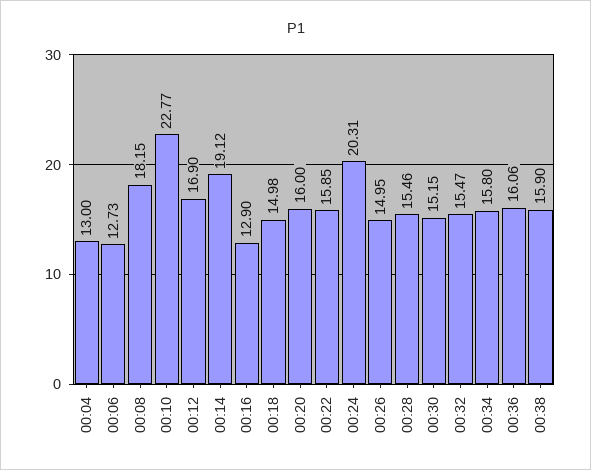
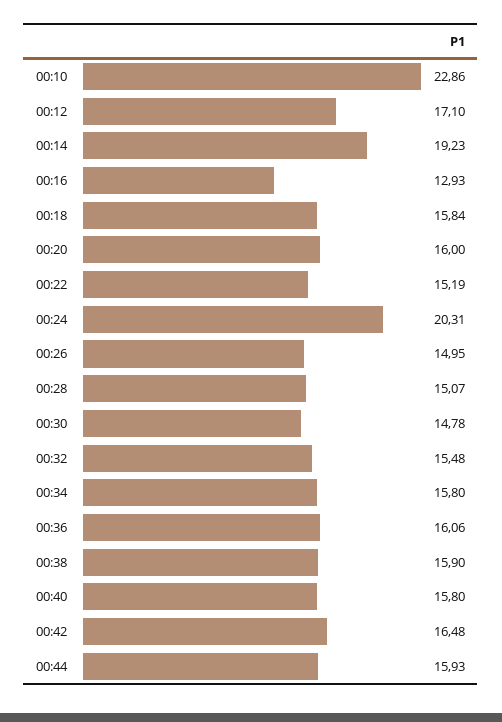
00:04: 13 -> none
00:06: 12.73 -> none
00:08: 18.15 -> none
00:10: 22.77 -> 22.86
00:12: 16.9 -> 17.1
00:14: 19.12 -> 19.23
00:16: 12.9 -> 12.93
00:18: 14.98 -> 15.84
00:22: 15.85 -> 15.19
00:28: 15.46 -> 15.07
00:30: 15.15 -> 14.78
00:32: 15.47 -> 15.48
00:40: none -> 15.8
00:42: none -> 16.48
00:44: none -> 15.93

